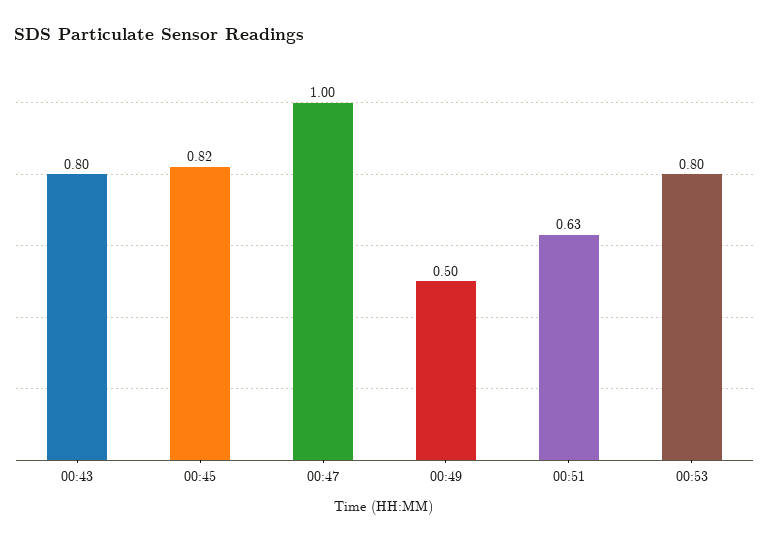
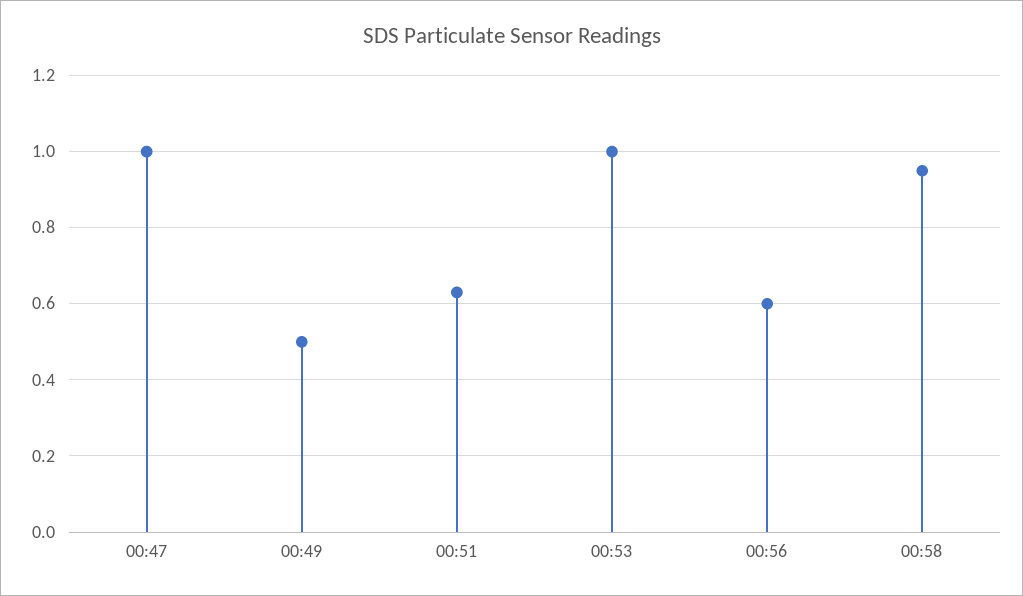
00:43: 0.8 -> none
00:45: 0.82 -> none
00:53: 0.8 -> 1
00:56: none -> 0.6
00:58: none -> 0.95

